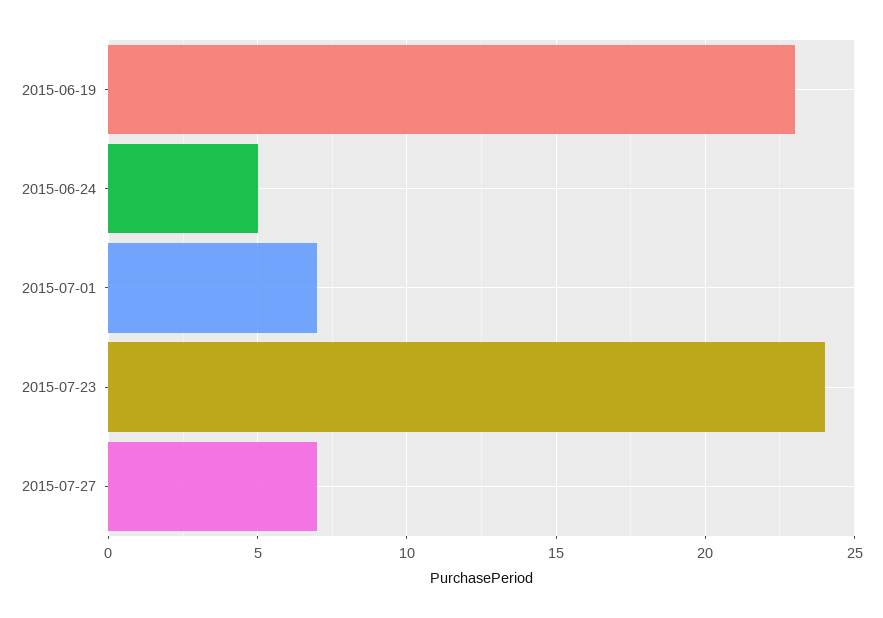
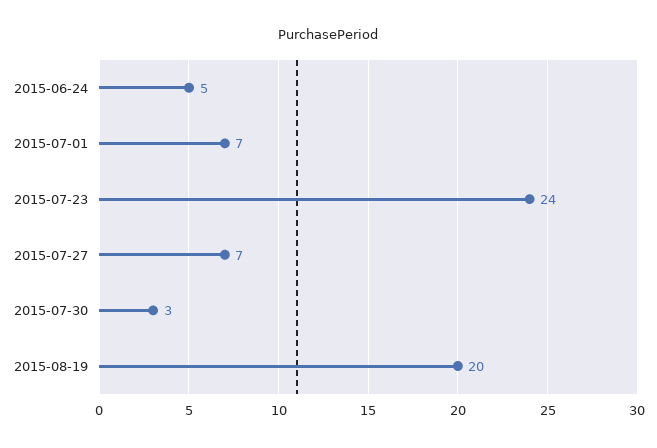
2015-06-19: 23 -> none
2015-07-30: none -> 3
2015-08-19: none -> 20

